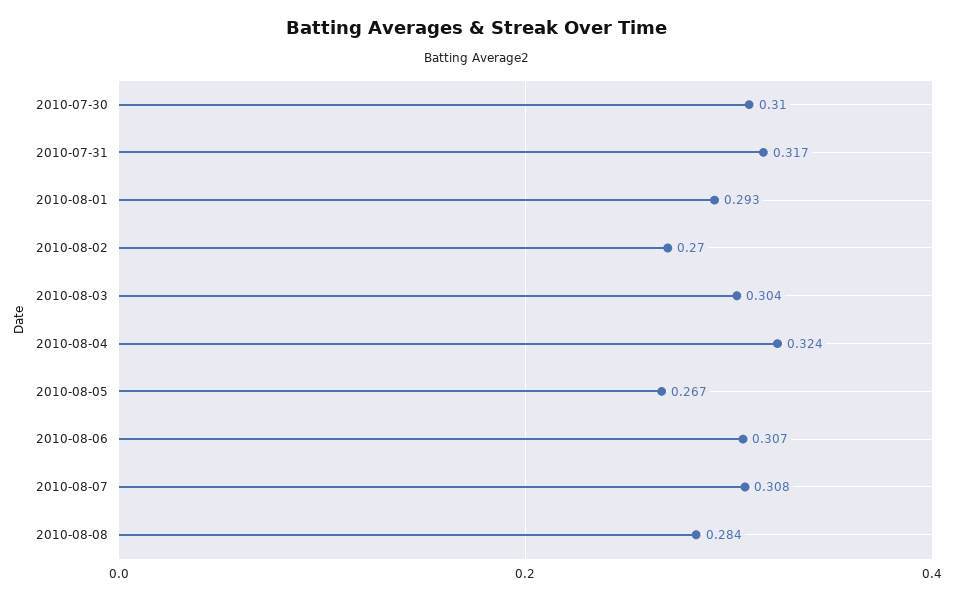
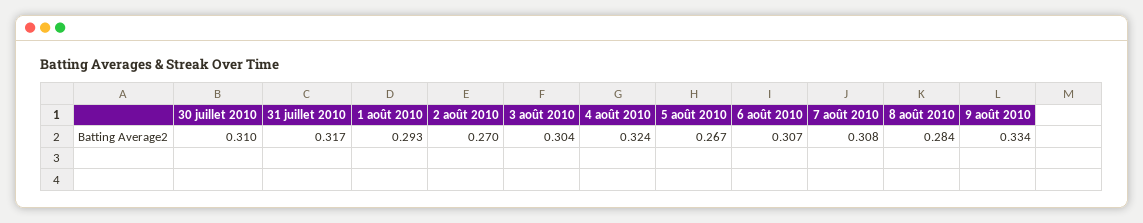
9 août 2010: none -> 0.334

